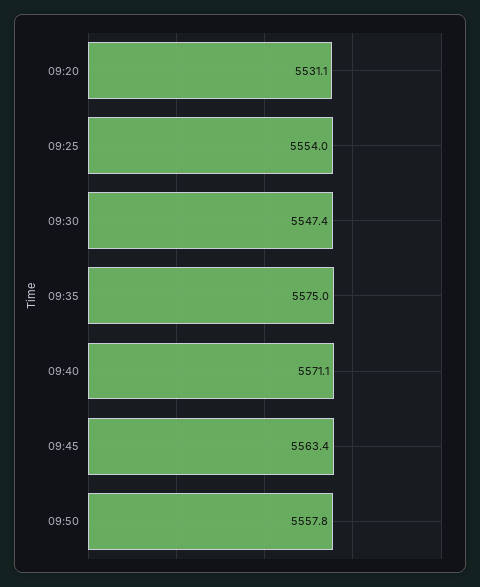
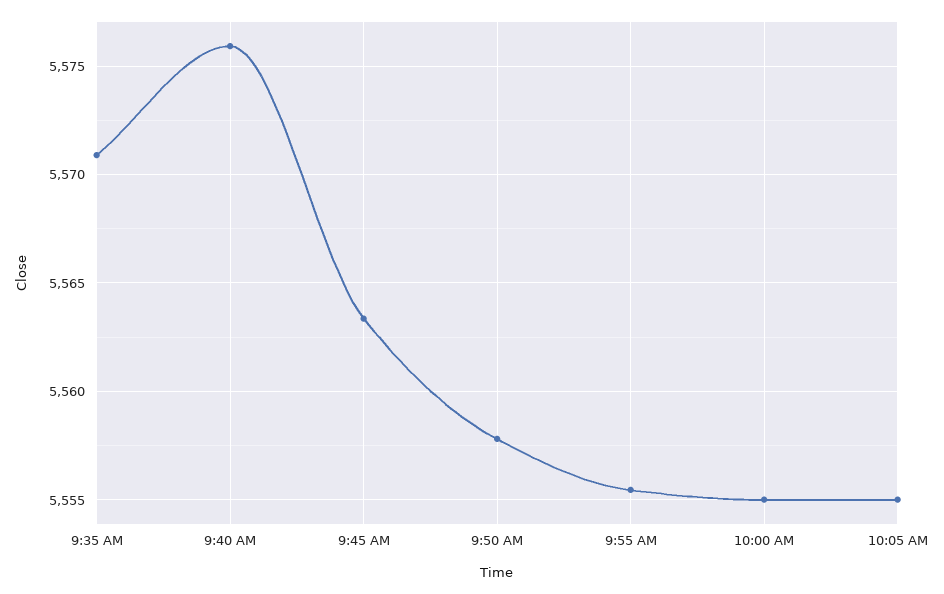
09:20: 5531.1 -> none
09:25: 5554 -> none
09:30: 5547.4 -> none
09:35: 5575 -> 5571
09:40: 5571.1 -> 5576
9:55 AM: none -> 5555.5
10:00 AM: none -> 5555
10:05 AM: none -> 5555

